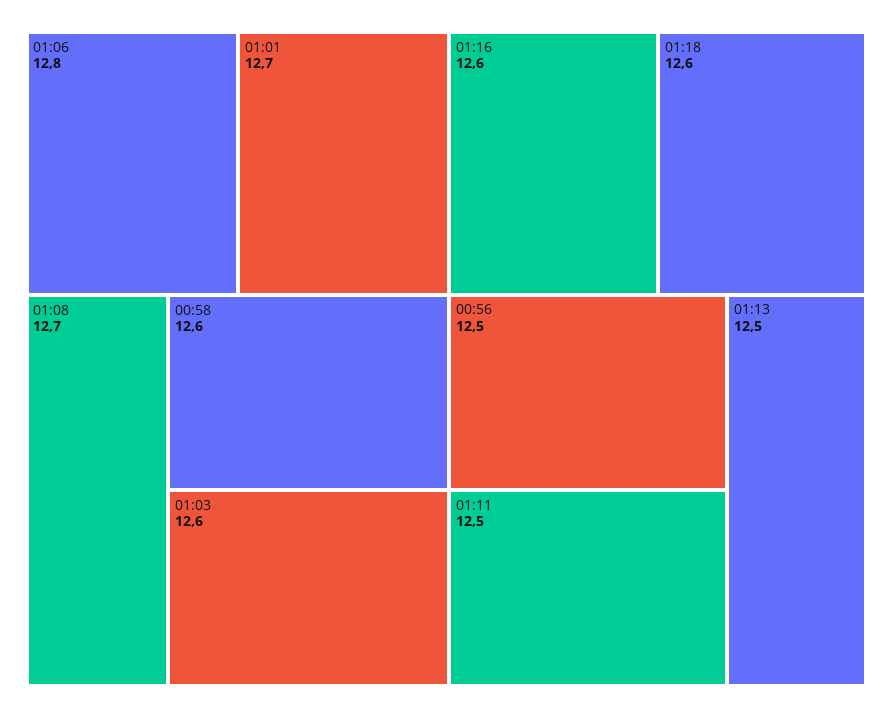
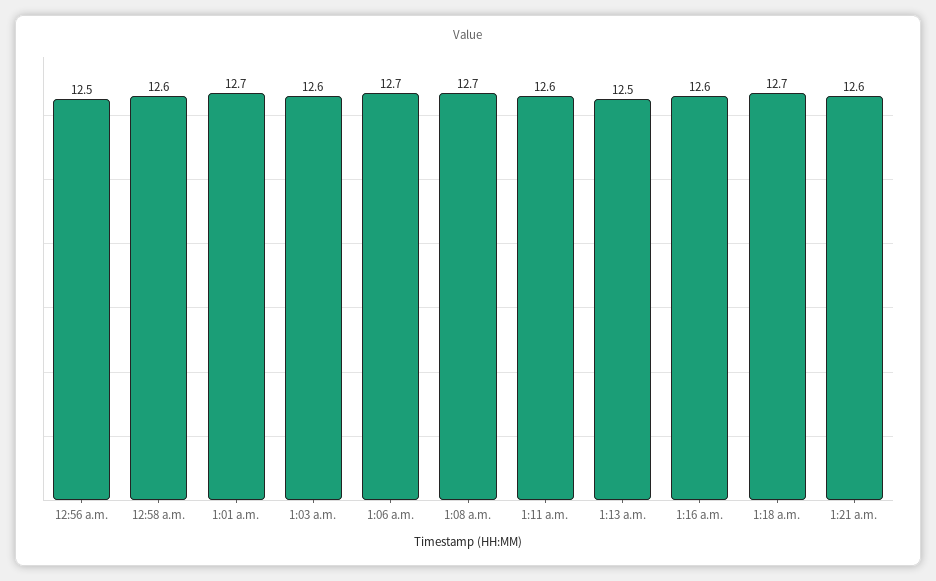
01:06: 12.8 -> 12.7
01:18: 12.6 -> 12.7
01:11: 12.5 -> 12.6
1:21 a.m.: none -> 12.6

